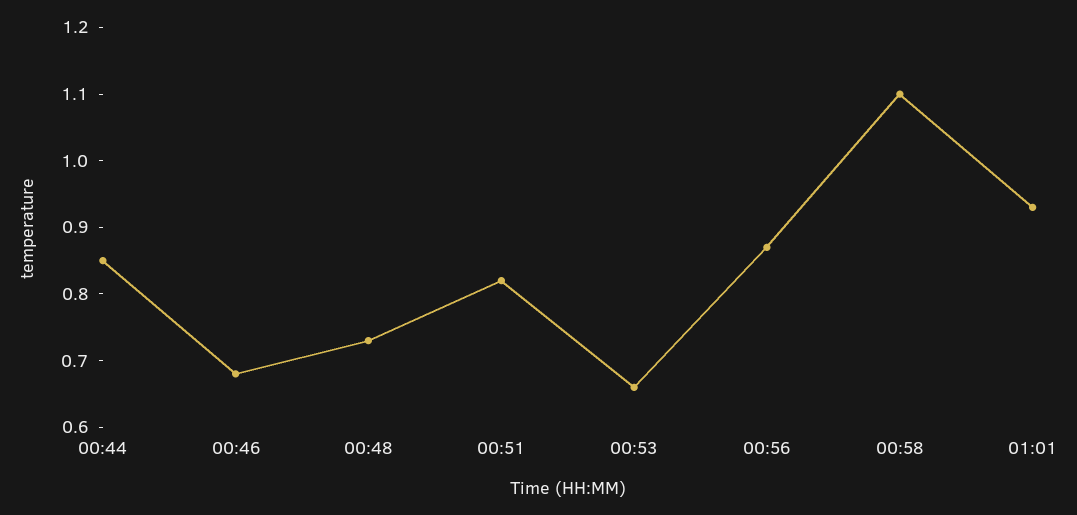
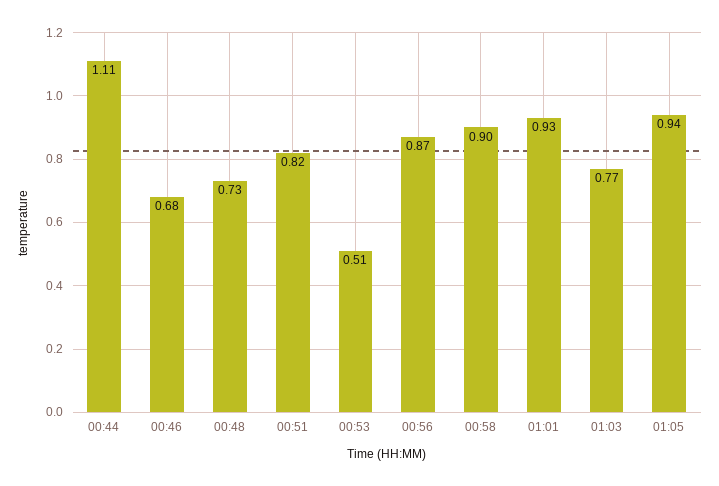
00:44: 0.85 -> 1.11
00:53: 0.65 -> 0.51
00:58: 1.1 -> 0.9
01:03: none -> 0.77
01:05: none -> 0.94

